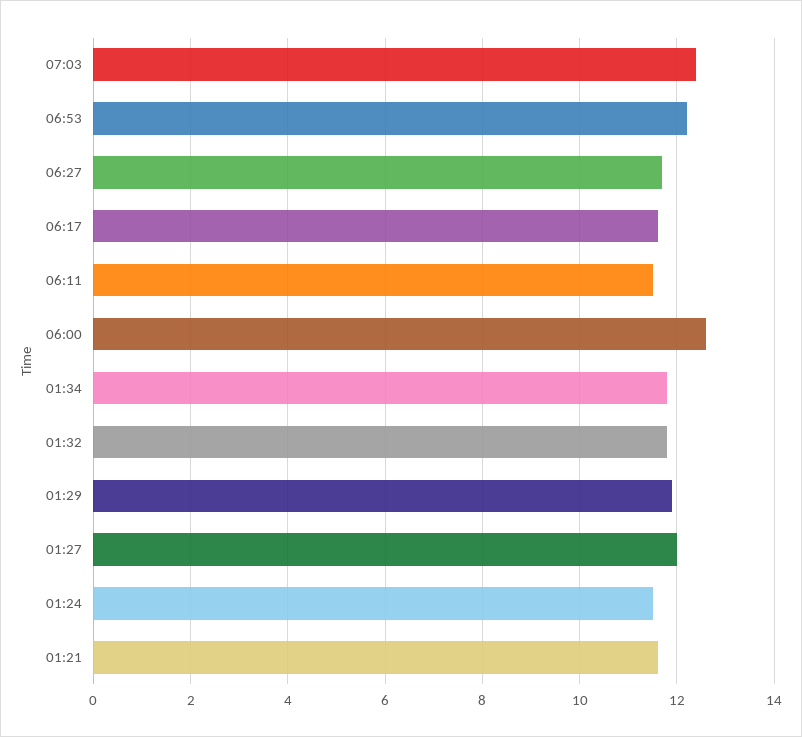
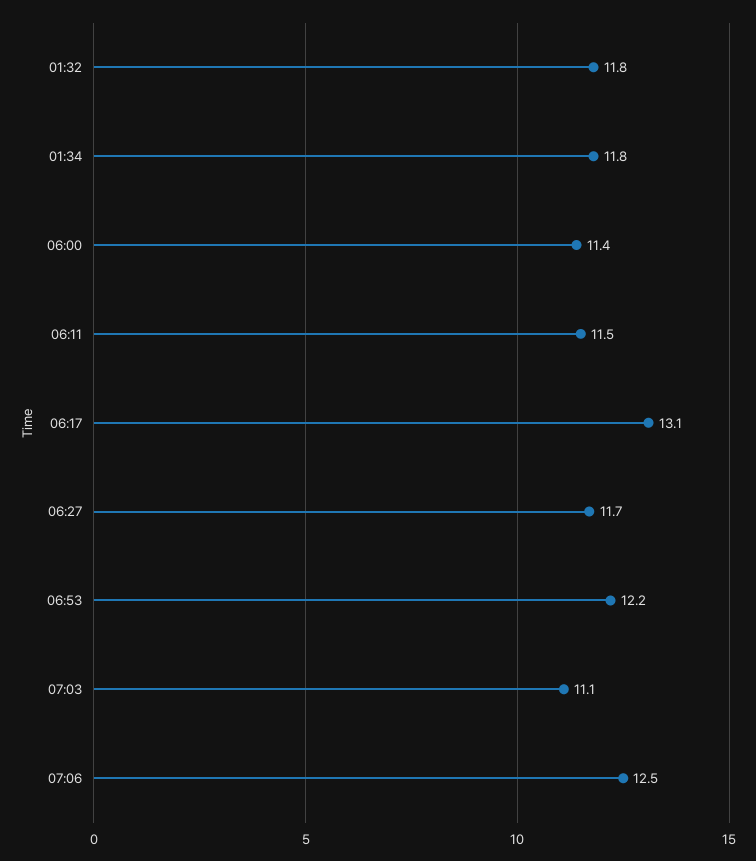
07:03: 12.5 -> 11.1
06:17: 11.5 -> 13.1
06:00: 12.5 -> 11.4
01:29: 12 -> none
01:27: 12 -> none
01:24: 11.5 -> none
01:21: 11.5 -> none
07:06: none -> 12.5

